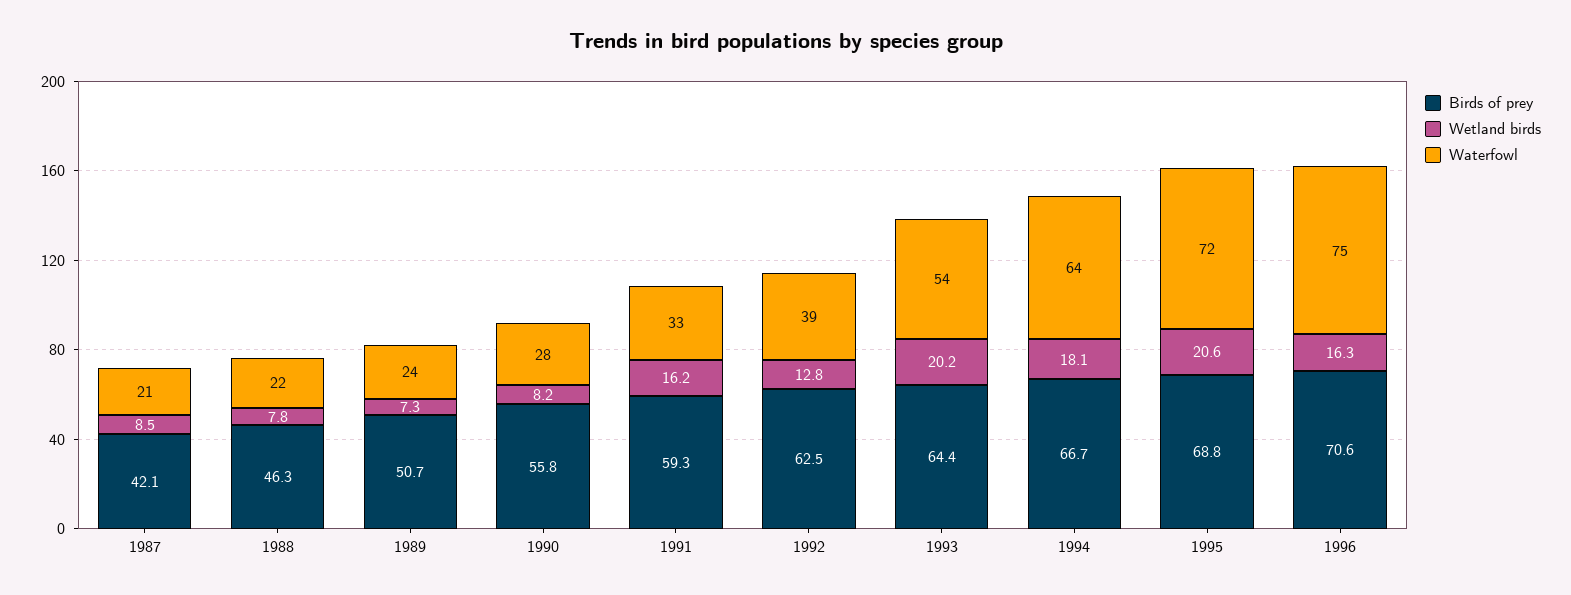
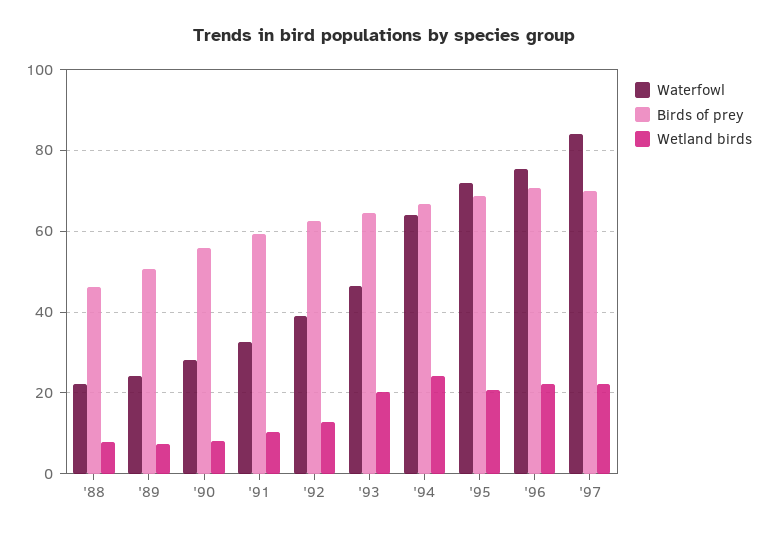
Birds of prey, 1987: 42.1 -> none
Wetland birds, 1987: 8.5 -> none
Waterfowl, 1987: 21 -> none
Wetland birds, 1991: 16.2 -> 10
Waterfowl, 1993: 54 -> 46
Wetland birds, 1994: 18.1 -> 24
Wetland birds, 1996: 16.3 -> 22
Waterfowl, '97: none -> 84
Birds of prey, '97: none -> 70
Wetland birds, '97: none -> 22

